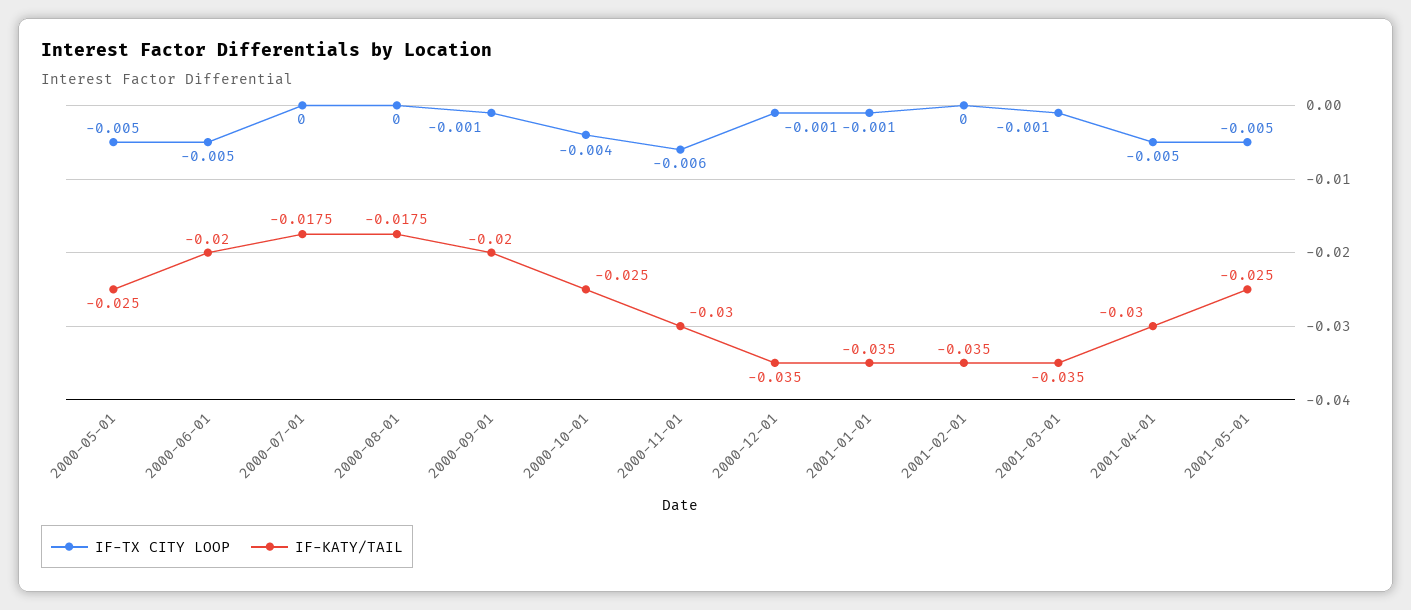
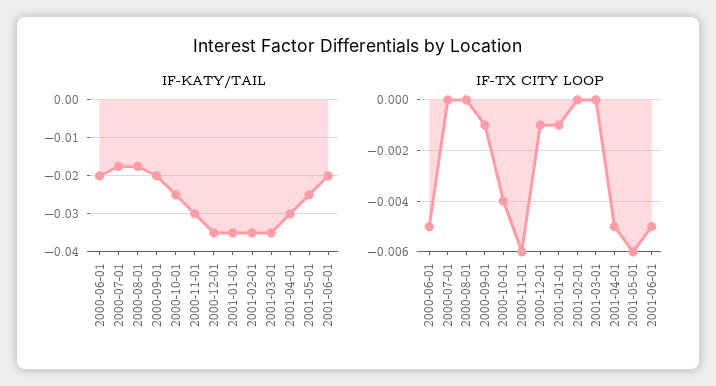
IF-TX CITY LOOP, 2000-05-01: -0.005 -> none
IF-KATY/TAIL, 2000-05-01: -0.025 -> none
IF-TX CITY LOOP, 2001-03-01: -0.001 -> 0
IF-TX CITY LOOP, 2001-05-01: -0.005 -> -0.006
IF-KATY/TAIL, 2001-06-01: none -> -0.02
IF-TX CITY LOOP, 2001-06-01: none -> -0.005

